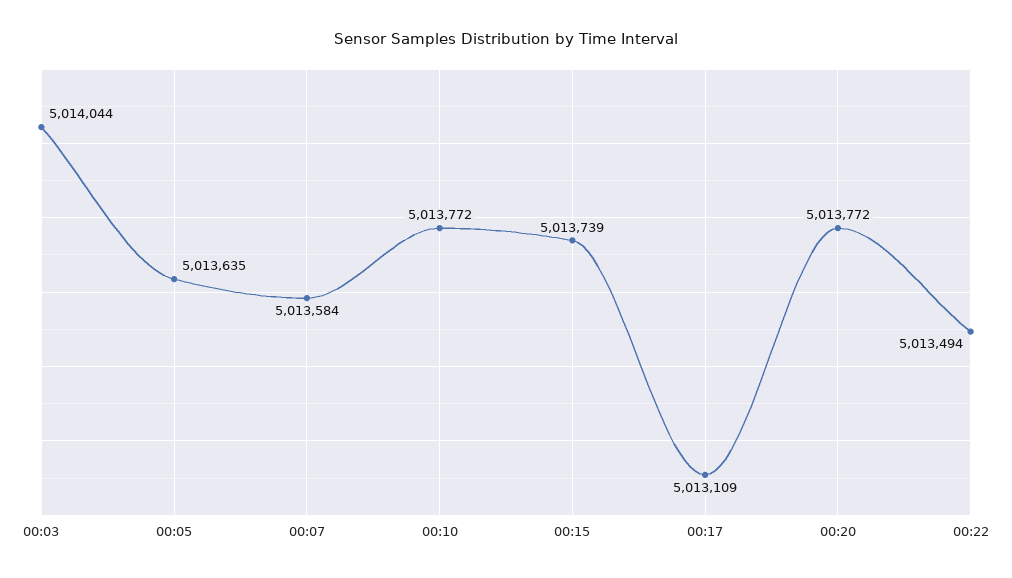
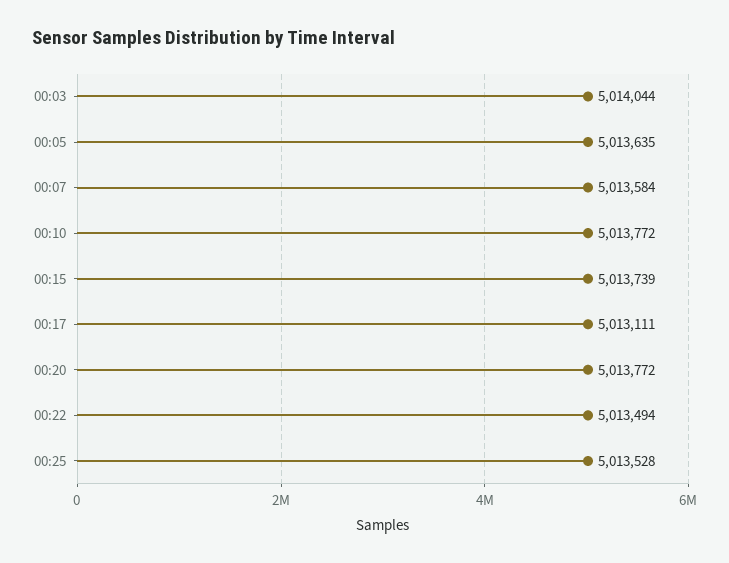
00:17: 5013109 -> 5013111
00:25: none -> 5013528

